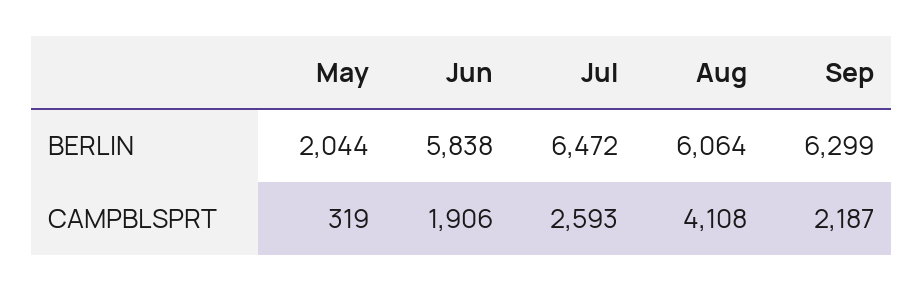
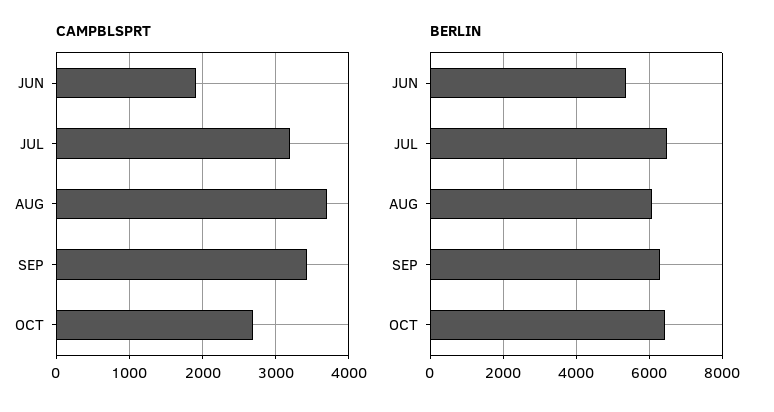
BERLIN, May: 2044 -> none
BERLIN, Jun: 5838 -> 5400
CAMPBLSPRT, May: 319 -> none
CAMPBLSPRT, Jul: 2593 -> 3200
CAMPBLSPRT, Aug: 4108 -> 3700
CAMPBLSPRT, Sep: 2187 -> 3400
CAMPBLSPRT, OCT: none -> 2700
BERLIN, OCT: none -> 6400

